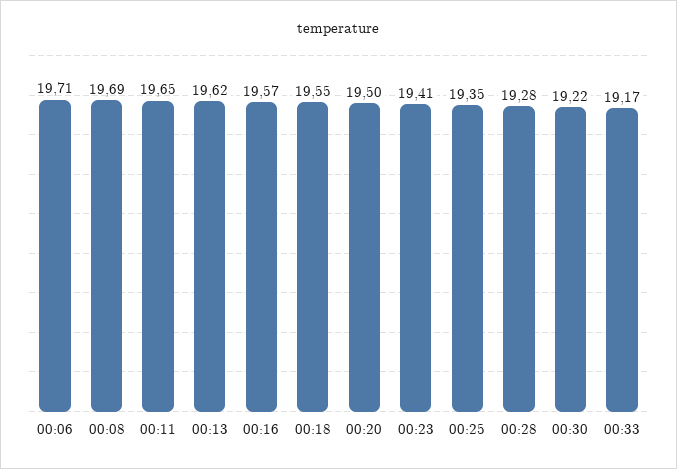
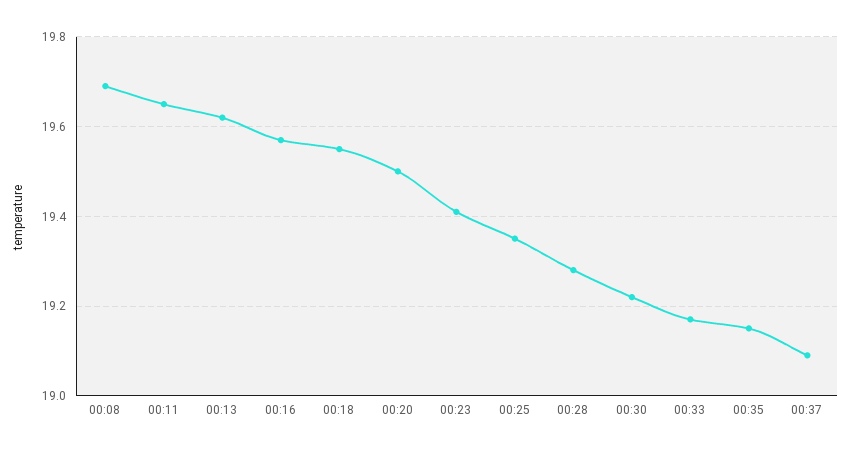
00:06: 19.71 -> none
00:35: none -> 19.15
00:37: none -> 19.1

